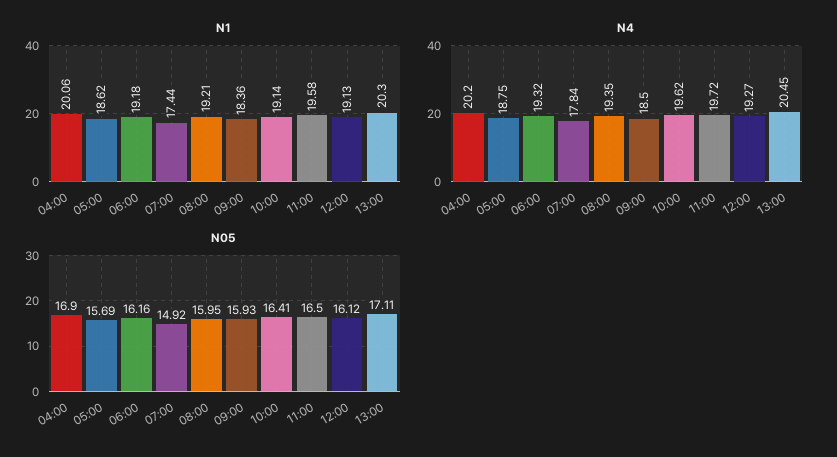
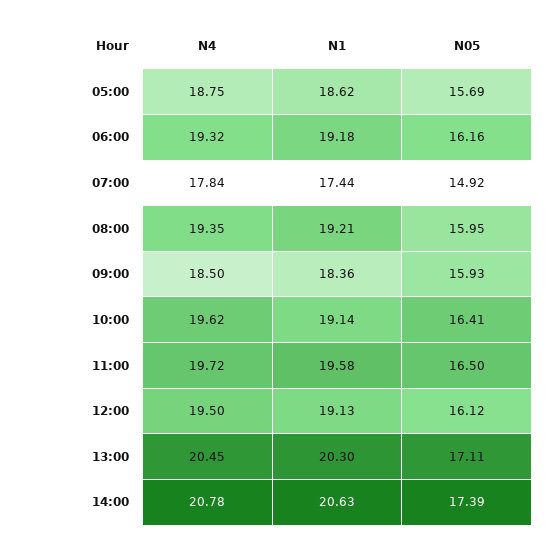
N1, 04:00: 20.06 -> none
N4, 04:00: 20.2 -> none
N4, 12:00: 19.27 -> 19.5
N05, 04:00: 16.9 -> none
N4, 14:00: none -> 20.78
N1, 14:00: none -> 20.63
N05, 14:00: none -> 17.39

